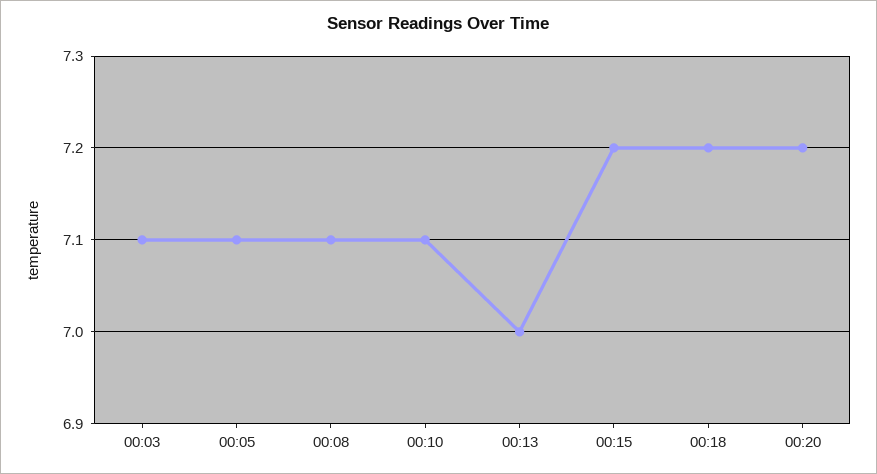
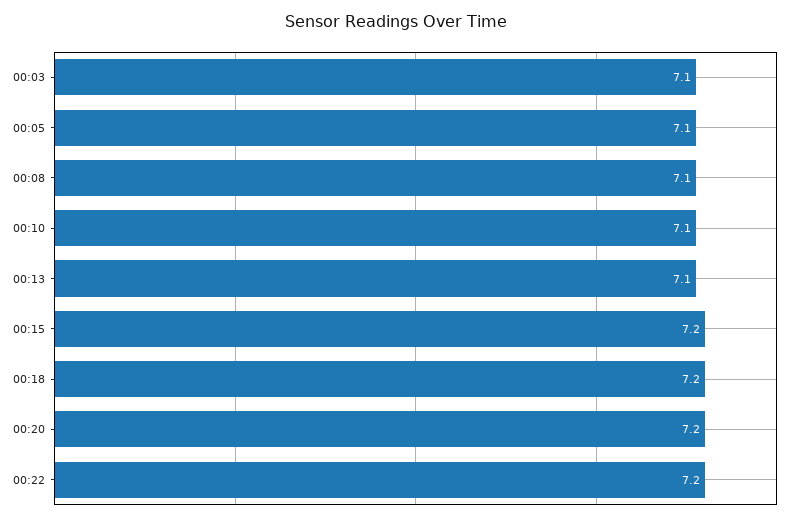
00:13: 7 -> 7.1
00:22: none -> 7.2

